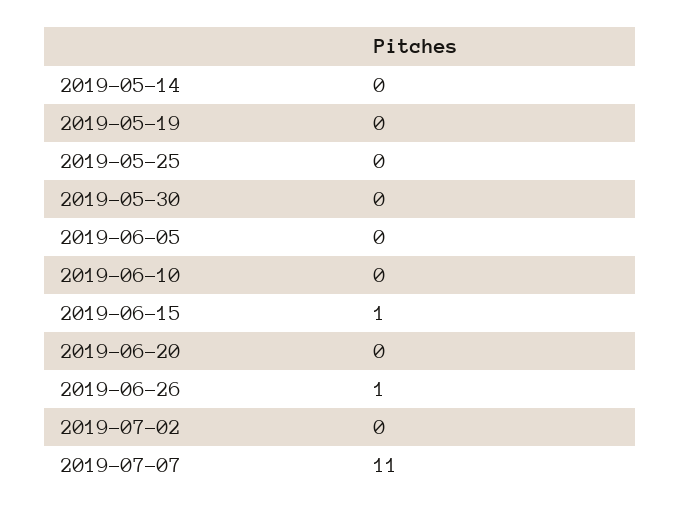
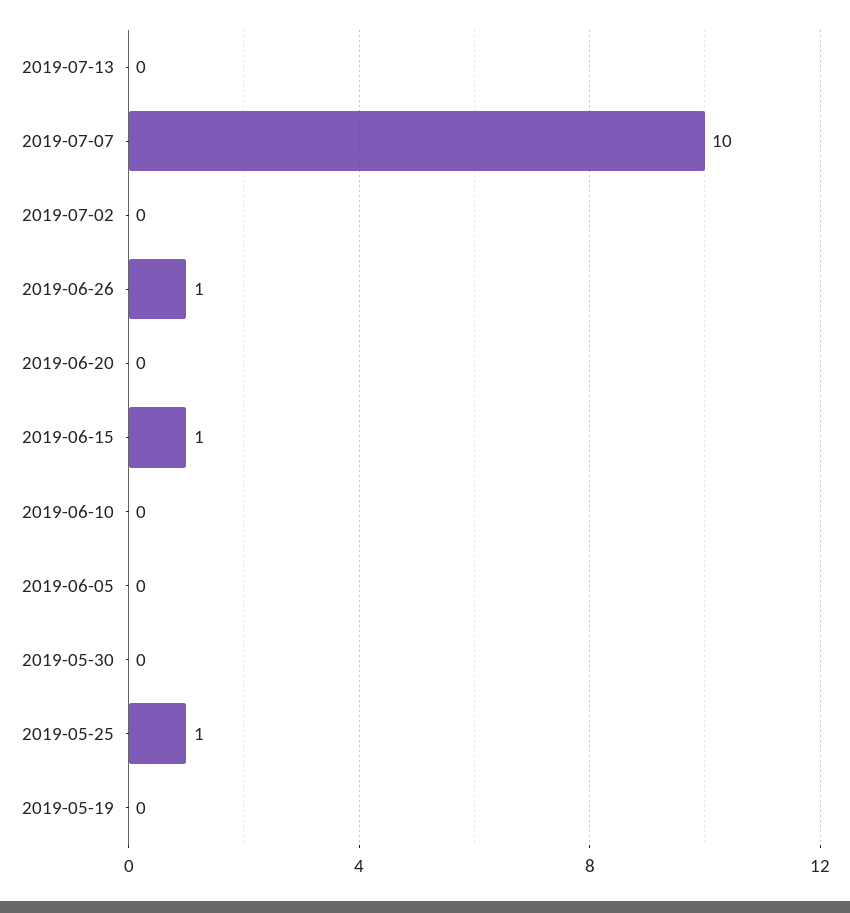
2019-05-14: 0 -> none
2019-05-25: 0 -> 1
2019-07-07: 11 -> 10
2019-07-13: none -> 0

